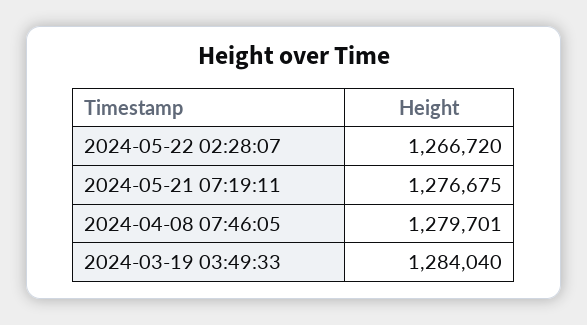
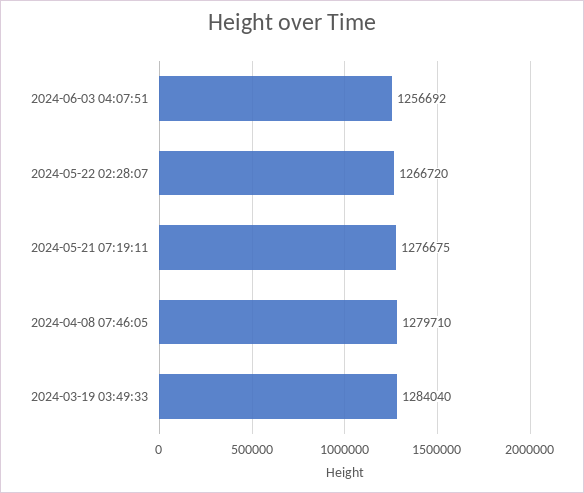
2024-04-08 07:46:05: 1279701 -> 1279710
2024-06-03 04:07:51: none -> 1256692

